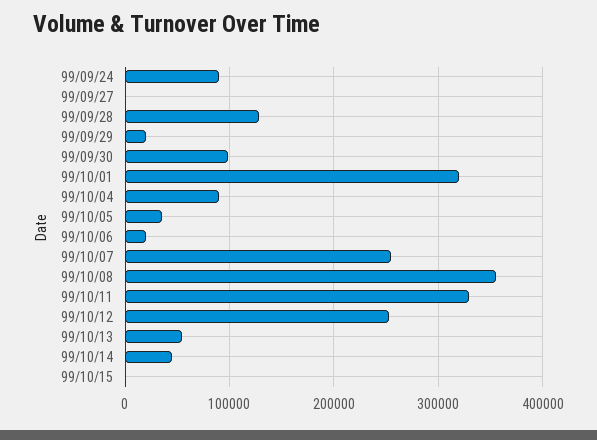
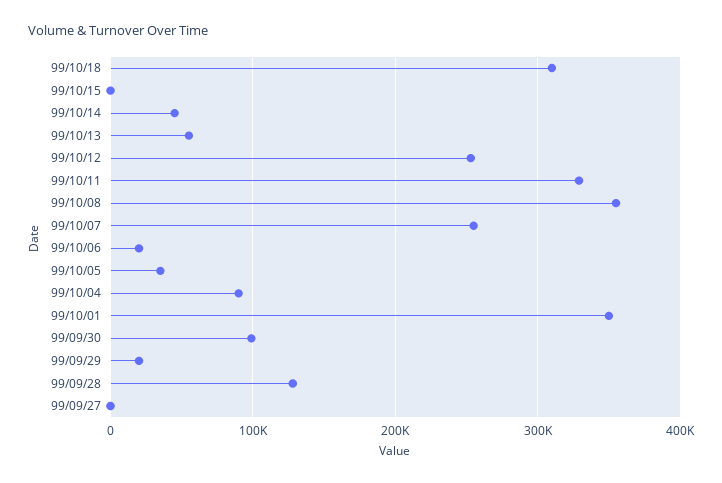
99/09/24: 90000 -> none
99/10/01: 320000 -> 350000
99/10/18: none -> 310000

